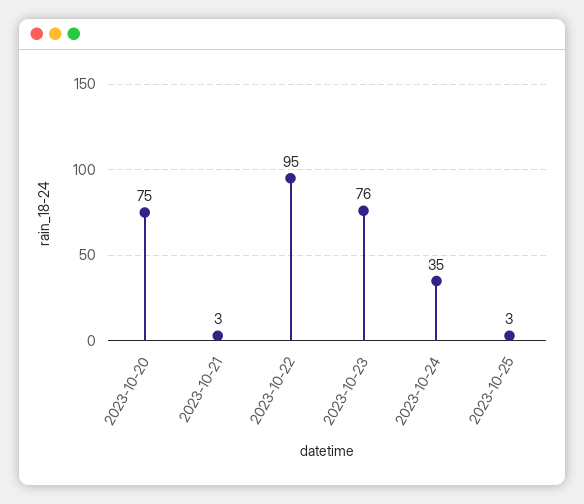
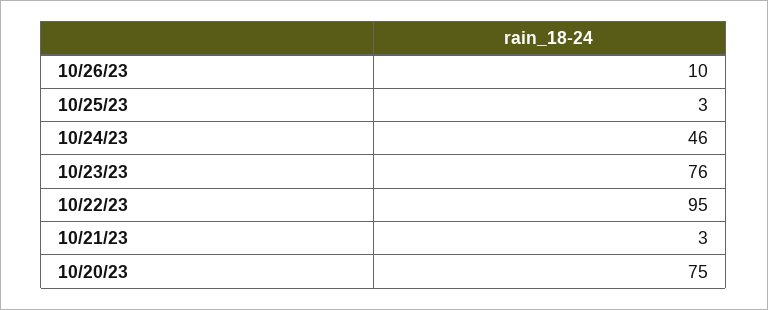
2023-10-24: 35 -> 46
10/26/23: none -> 10

